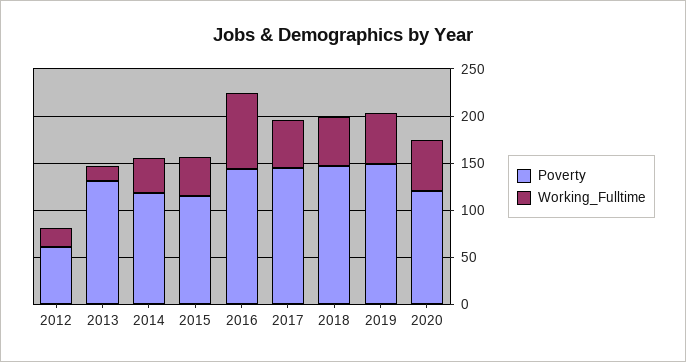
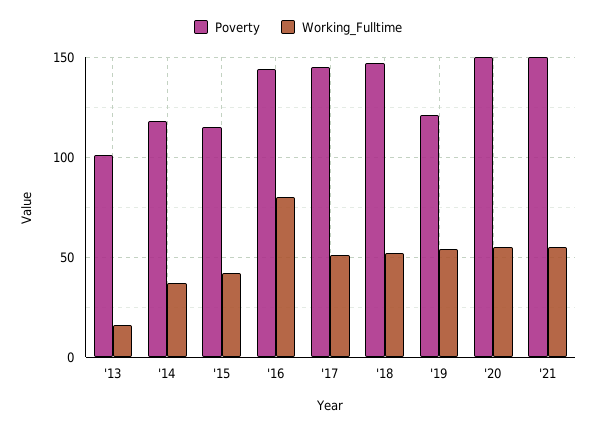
Poverty, 2012: 60 -> none
Working_Fulltime, 2012: 20 -> none
Poverty, 2013: 130 -> 100
Poverty, 2019: 150 -> 120
Poverty, 2020: 120 -> 150
Poverty, '21: none -> 150
Working_Fulltime, '21: none -> 55

